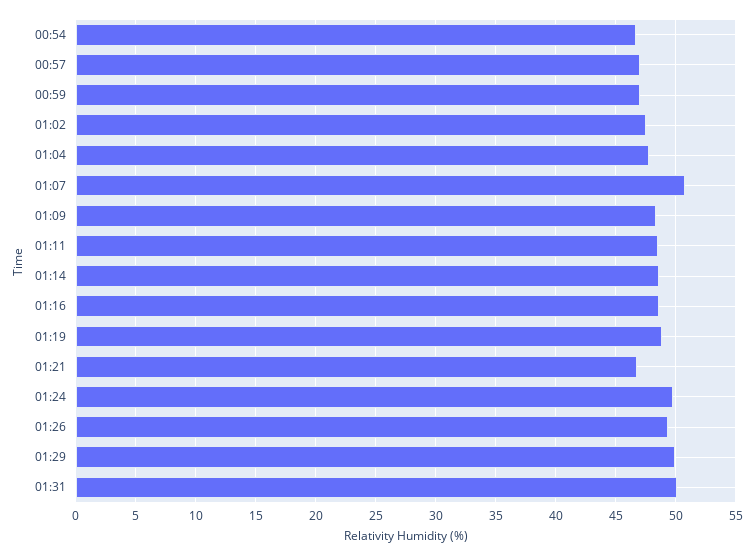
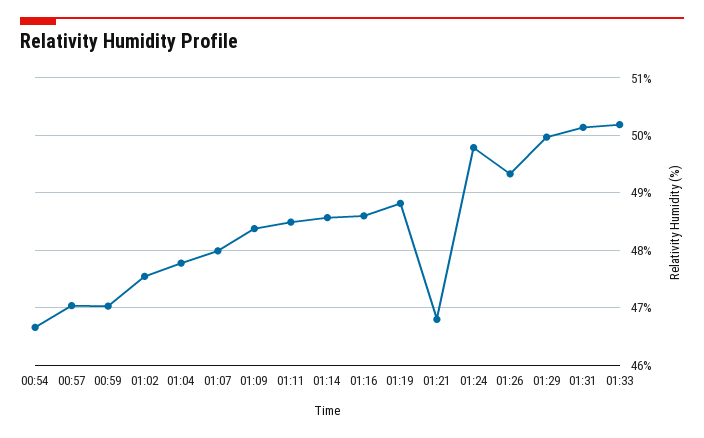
01:07: 51 -> 48
01:33: none -> 50.2

